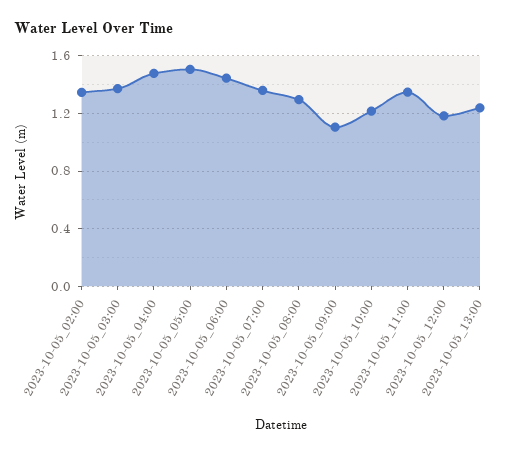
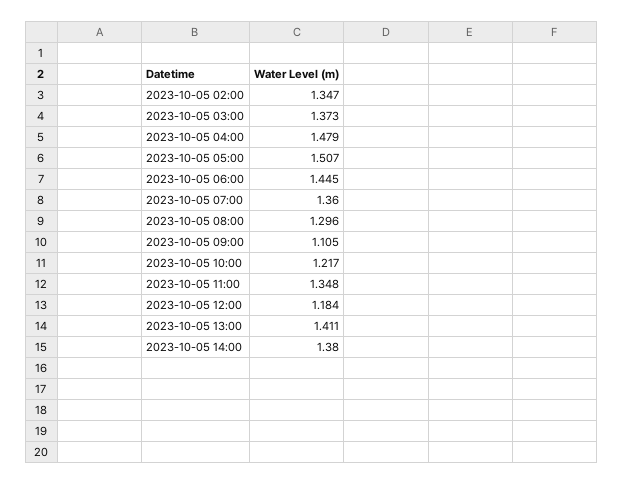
2023-10-05_13:00: 1.25 -> 1.411
2023-10-05 14:00: none -> 1.38

